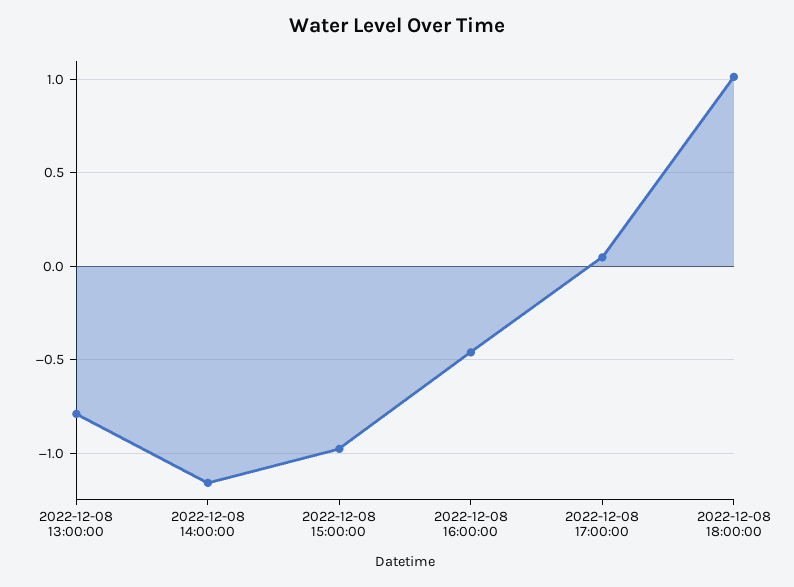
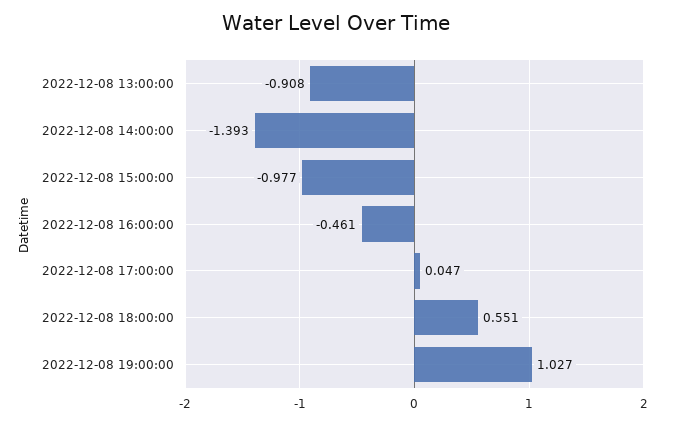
2022-12-08 13:00:00: -0.8 -> -0.908
2022-12-08 14:00:00: -1.15 -> -1.393
2022-12-08 18:00:00: 1 -> 0.551
2022-12-08 19:00:00: none -> 1.027

